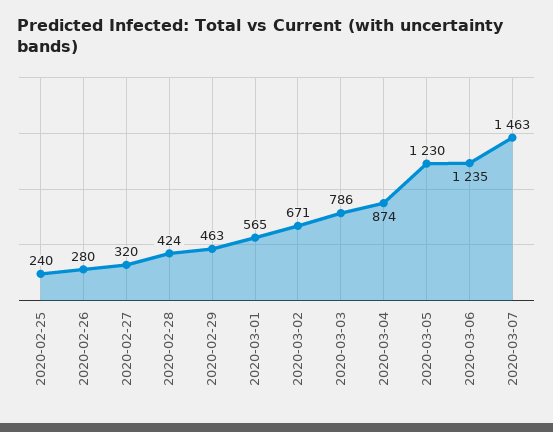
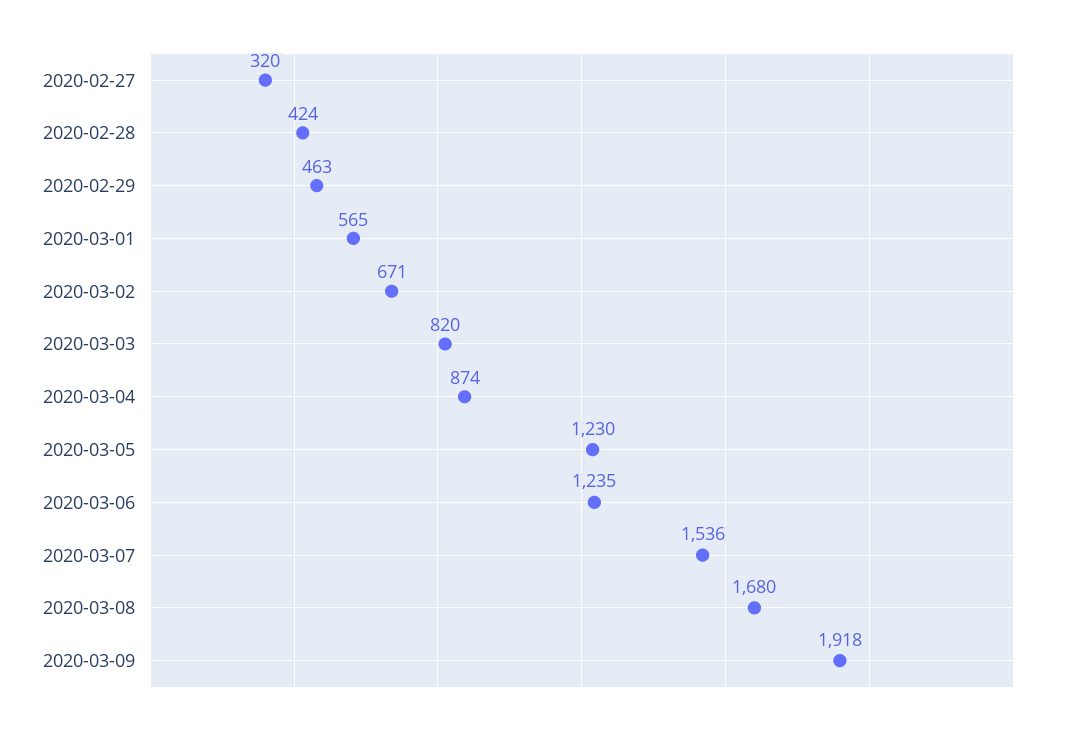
2020-02-25: 240 -> none
2020-02-26: 280 -> none
2020-03-03: 786 -> 820
2020-03-07: 1463 -> 1536
2020-03-08: none -> 1680
2020-03-09: none -> 1918

